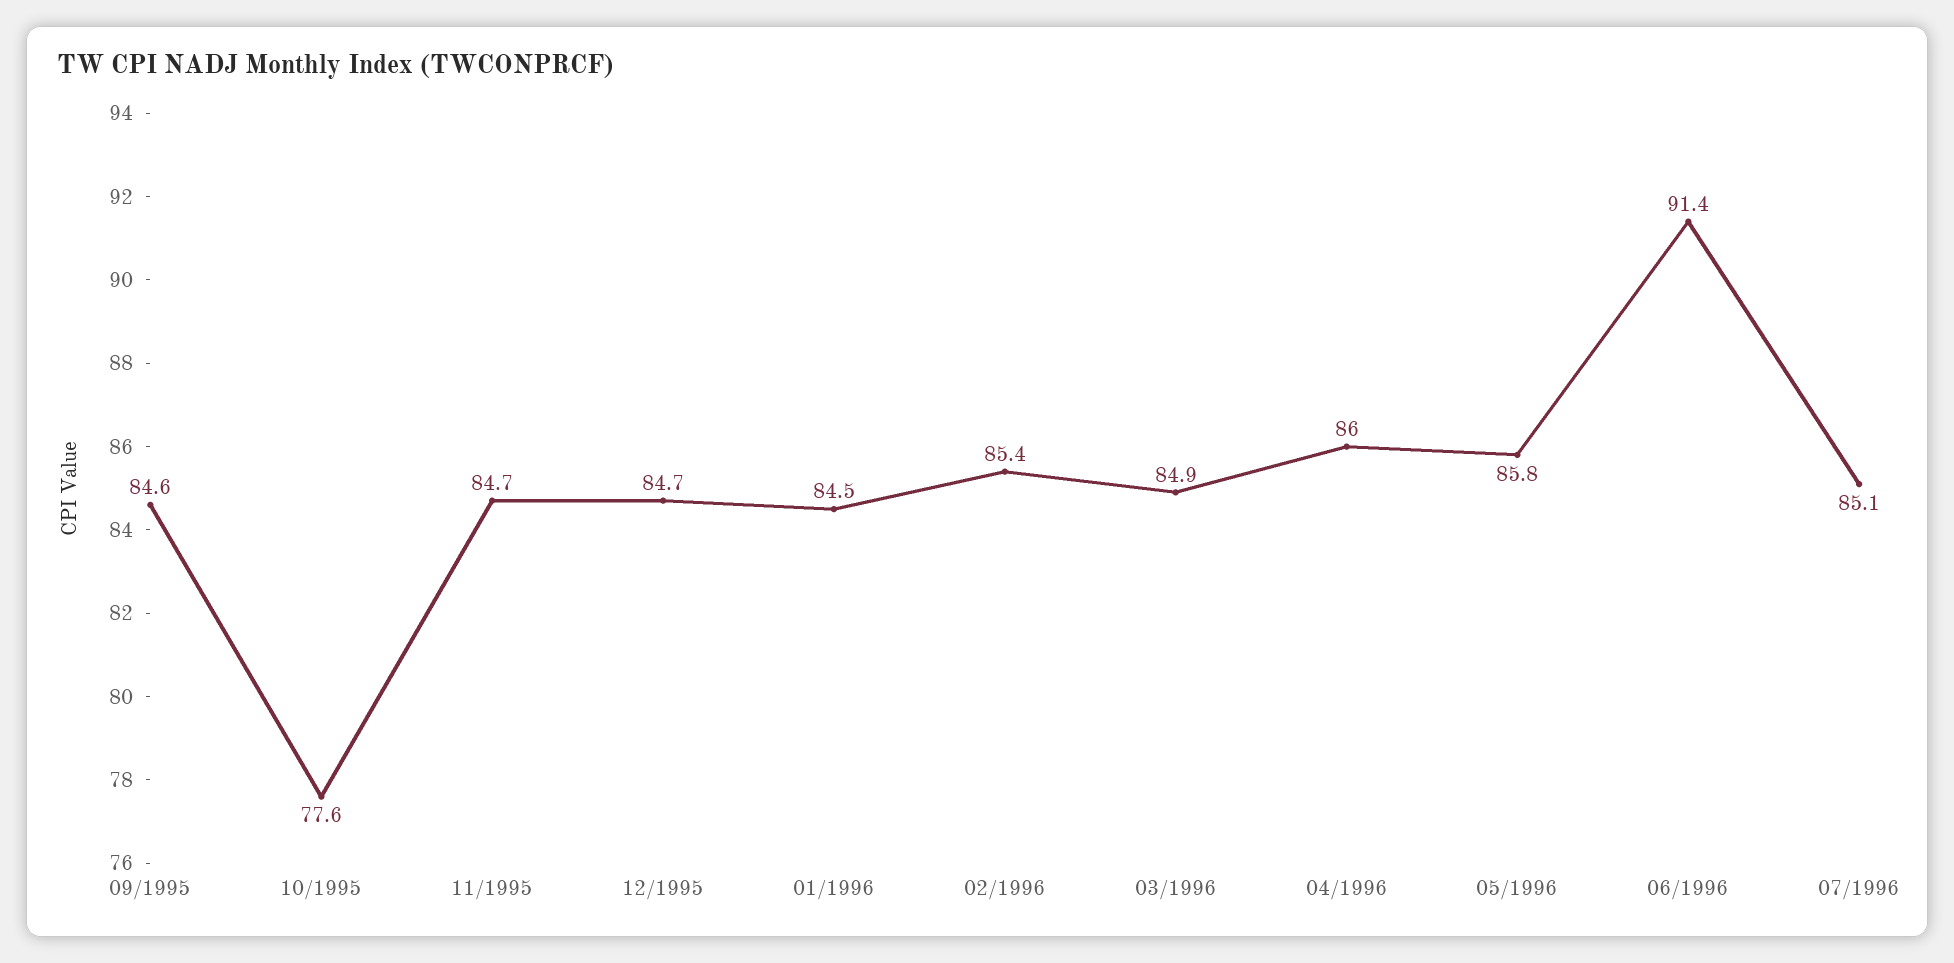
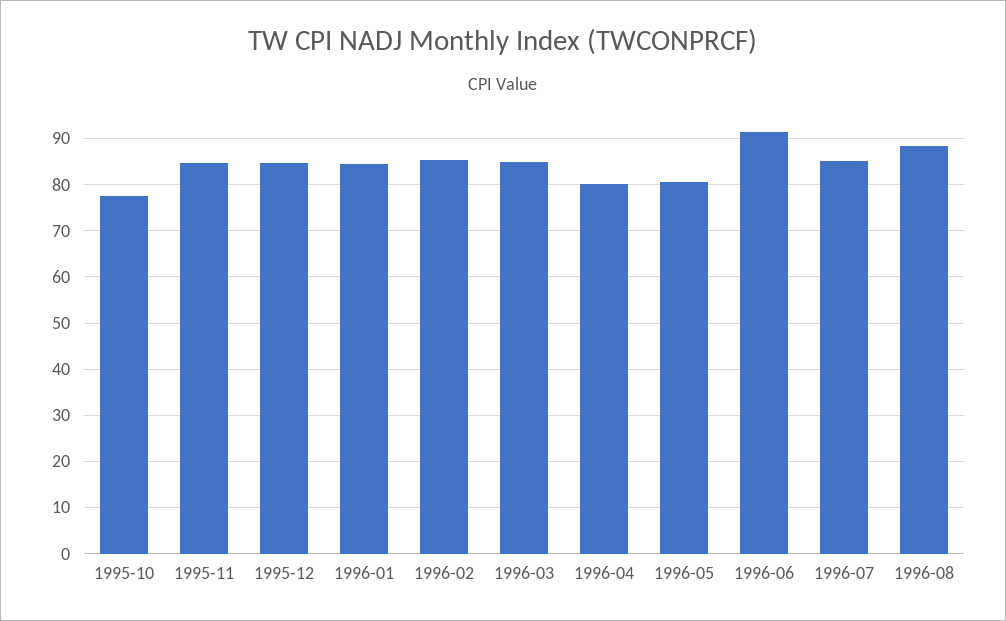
09/1995: 84.6 -> none
04/1996: 86 -> 80
05/1996: 85.8 -> 80
1996-08: none -> 88

